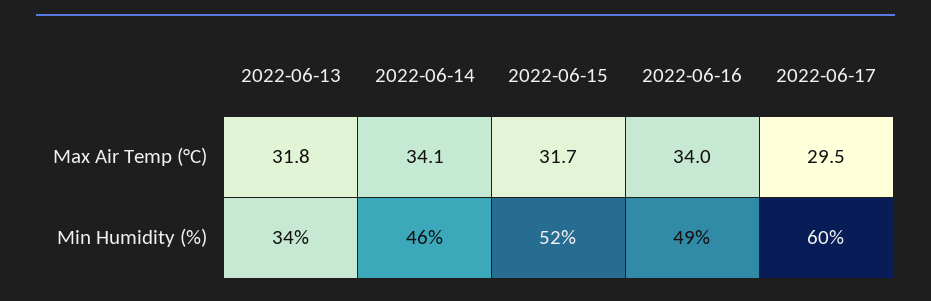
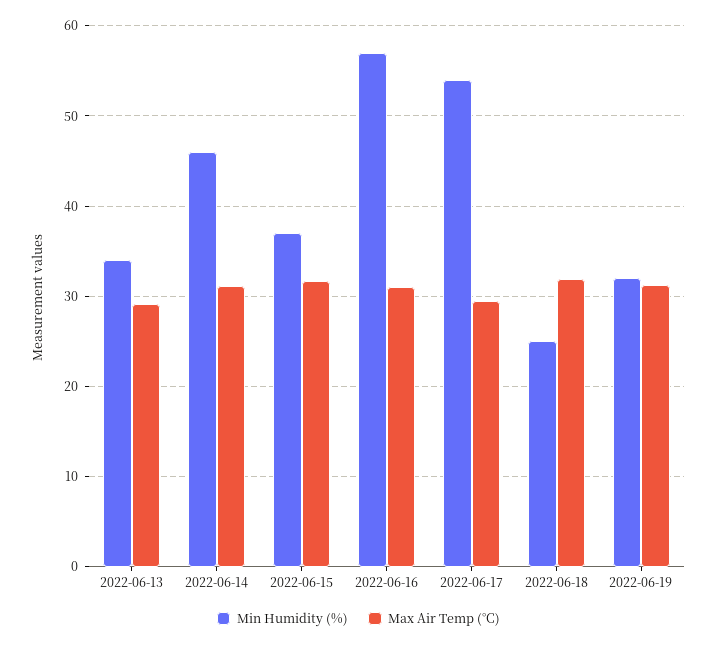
Max Air Temp (°C), 2022-06-13: 31.8 -> 29
Max Air Temp (°C), 2022-06-14: 34.1 -> 31
Max Air Temp (°C), 2022-06-16: 34 -> 31
Min Humidity (%), 2022-06-15: 52 -> 37
Min Humidity (%), 2022-06-16: 49 -> 57
Min Humidity (%), 2022-06-17: 60 -> 54
Min Humidity (%), 2022-06-18: none -> 25
Max Air Temp (°C), 2022-06-18: none -> 32
Min Humidity (%), 2022-06-19: none -> 32
Max Air Temp (°C), 2022-06-19: none -> 31

